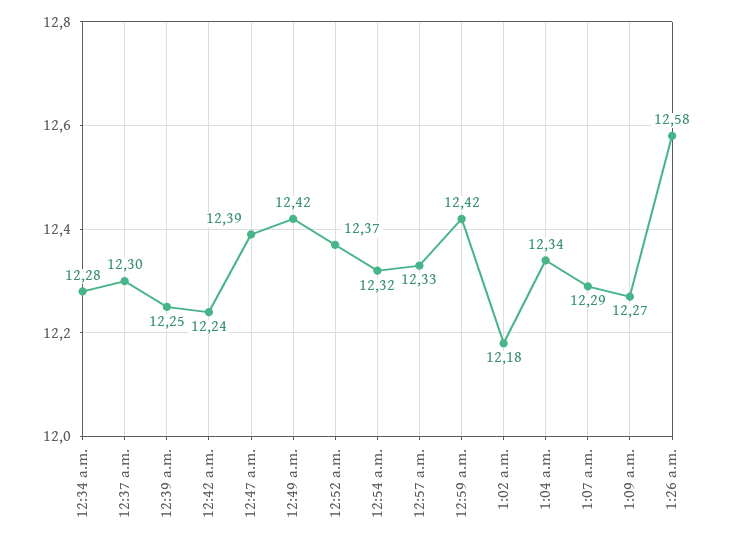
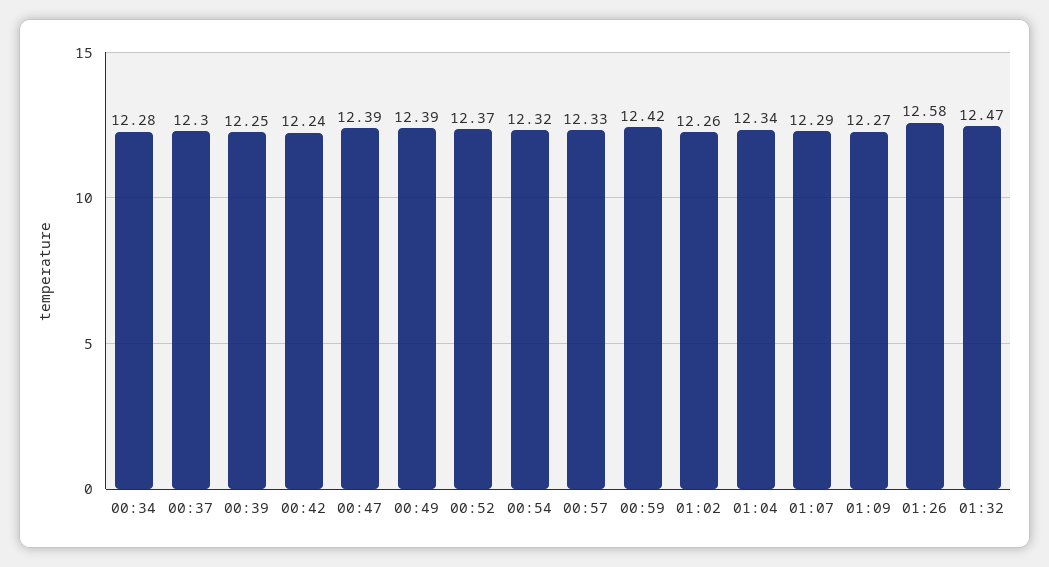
12:49 a.m.: 12.42 -> 12.39
1:02 a.m.: 12.18 -> 12.26
01:32: none -> 12.47

